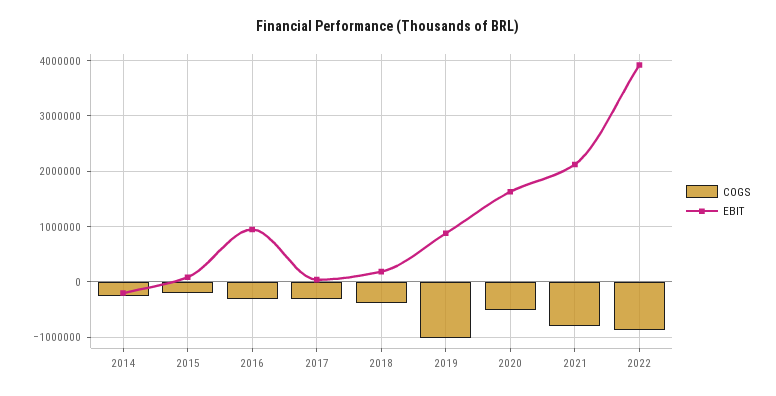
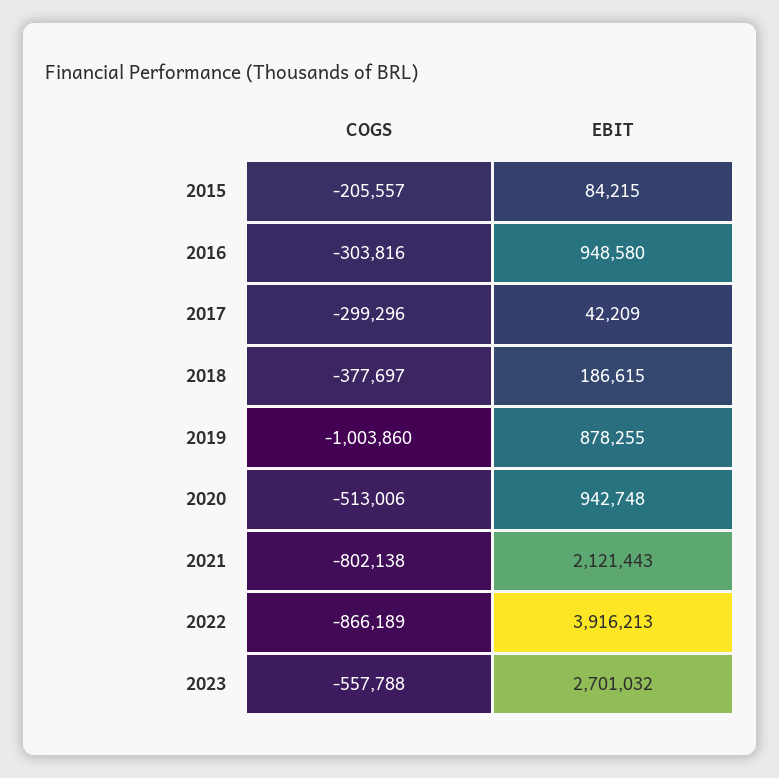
COGS, 2014: -200000 -> none
EBIT, 2014: -200000 -> none
EBIT, 2020: 1600000 -> 942748
COGS, 2023: none -> -557788
EBIT, 2023: none -> 2701032

